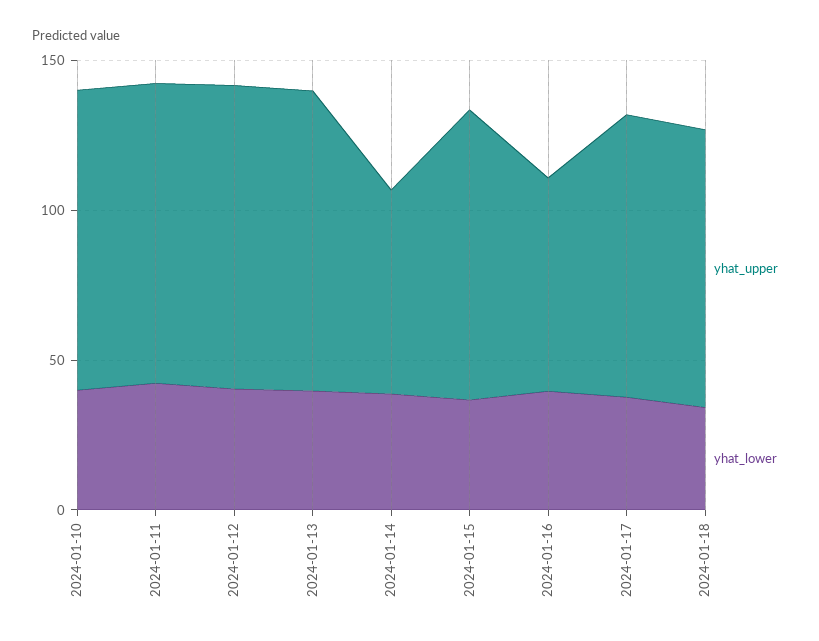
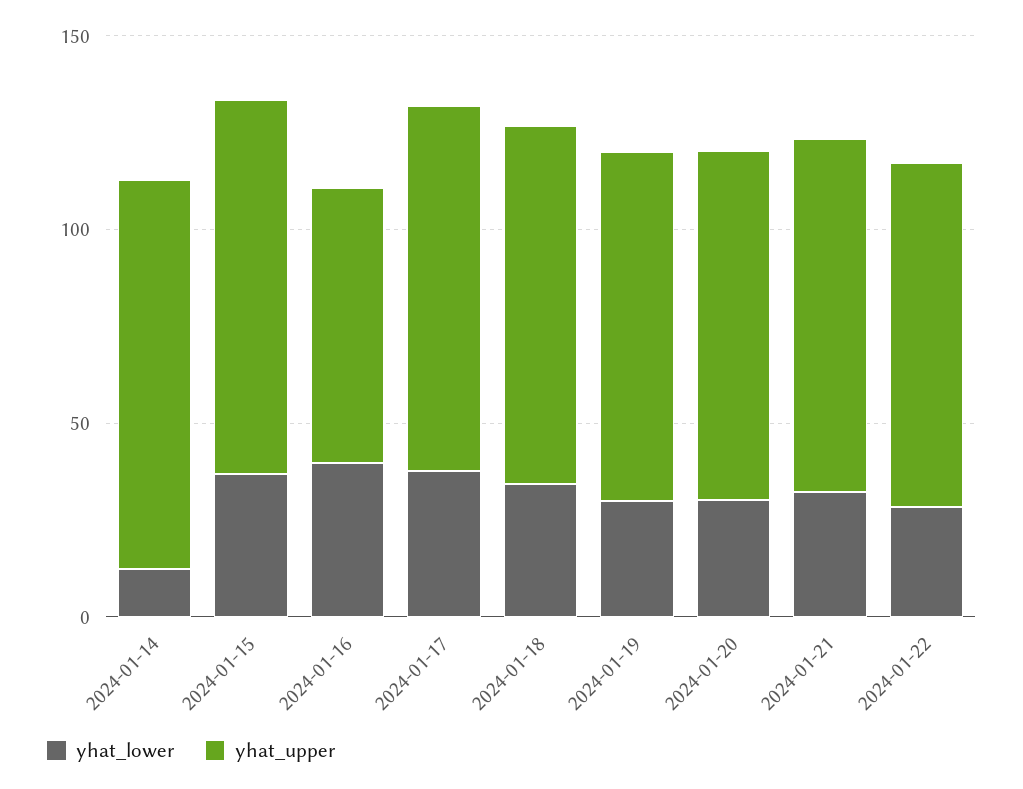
yhat_upper, 2024-01-10: 100 -> none
yhat_lower, 2024-01-10: 40 -> none
yhat_upper, 2024-01-11: 100 -> none
yhat_lower, 2024-01-11: 40 -> none
yhat_upper, 2024-01-12: 100 -> none
yhat_lower, 2024-01-12: 40 -> none
yhat_upper, 2024-01-13: 100 -> none
yhat_lower, 2024-01-13: 40 -> none
yhat_upper, 2024-01-14: 70 -> 100
yhat_lower, 2024-01-14: 40 -> 10
yhat_lower, 2024-01-19: none -> 30
yhat_upper, 2024-01-19: none -> 90
yhat_lower, 2024-01-20: none -> 30
yhat_upper, 2024-01-20: none -> 90
yhat_lower, 2024-01-21: none -> 30
yhat_upper, 2024-01-21: none -> 90
yhat_lower, 2024-01-22: none -> 30
yhat_upper, 2024-01-22: none -> 90

